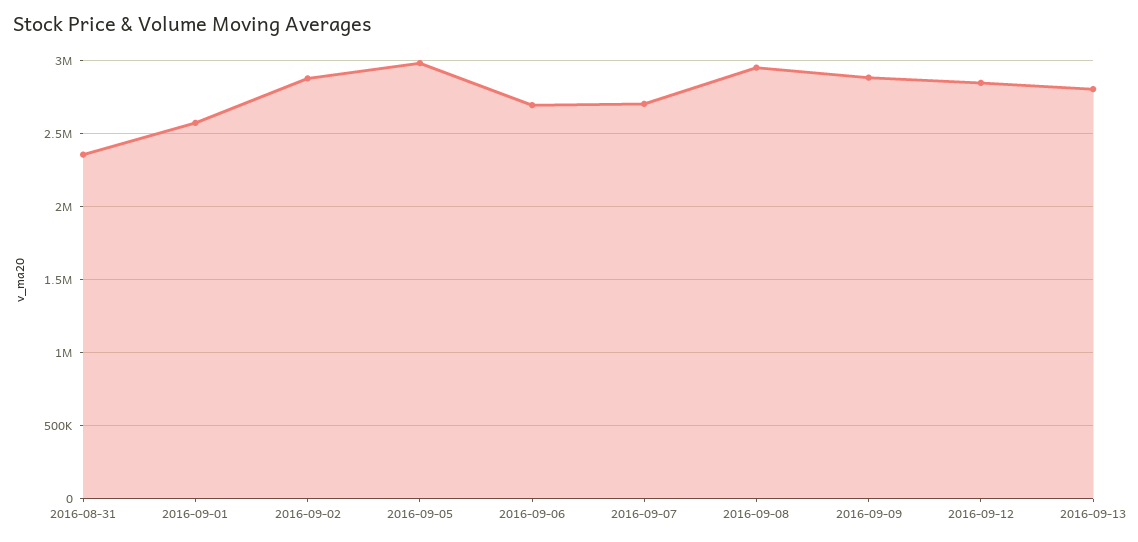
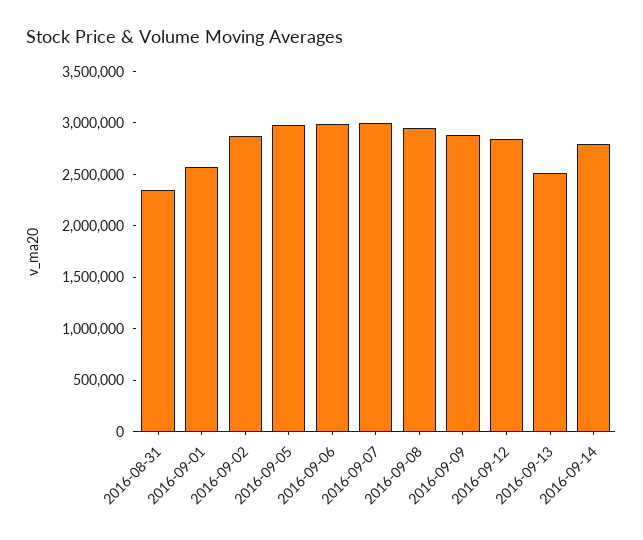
2016-09-06: 2700000 -> 3000000
2016-09-07: 2700000 -> 3000000
2016-09-13: 2800000 -> 2500000
2016-09-14: none -> 2800000

